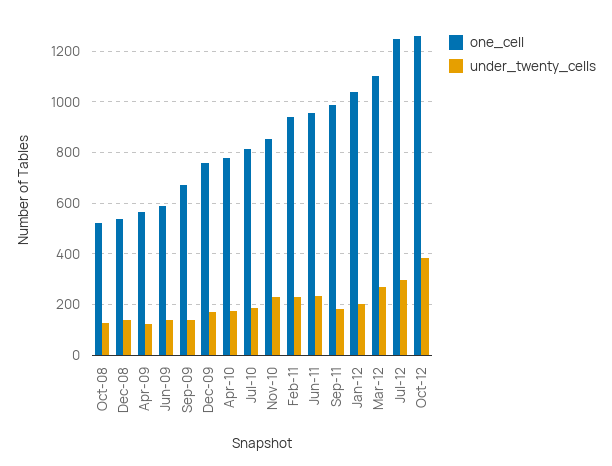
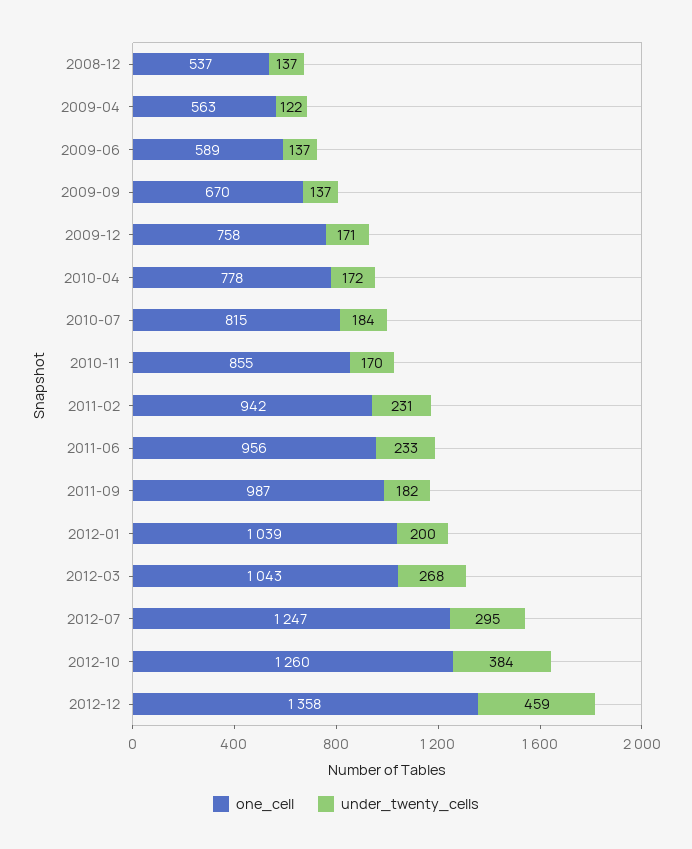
one_cell, Oct-08: 525 -> none
under_twenty_cells, Oct-08: 125 -> none
under_twenty_cells, Nov-10: 225 -> 170
one_cell, Mar-12: 1100 -> 1043
one_cell, 2012-12: none -> 1358
under_twenty_cells, 2012-12: none -> 459

